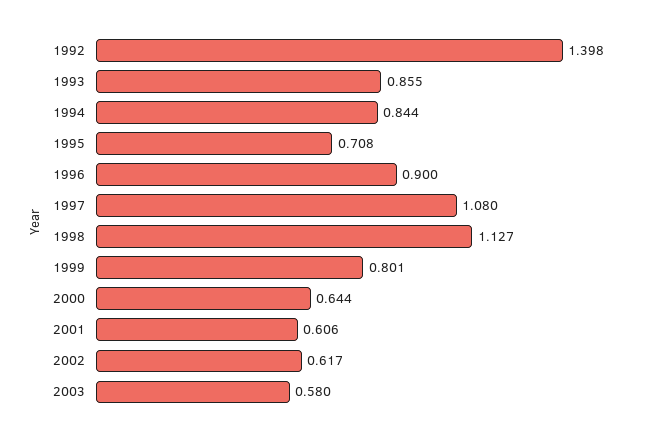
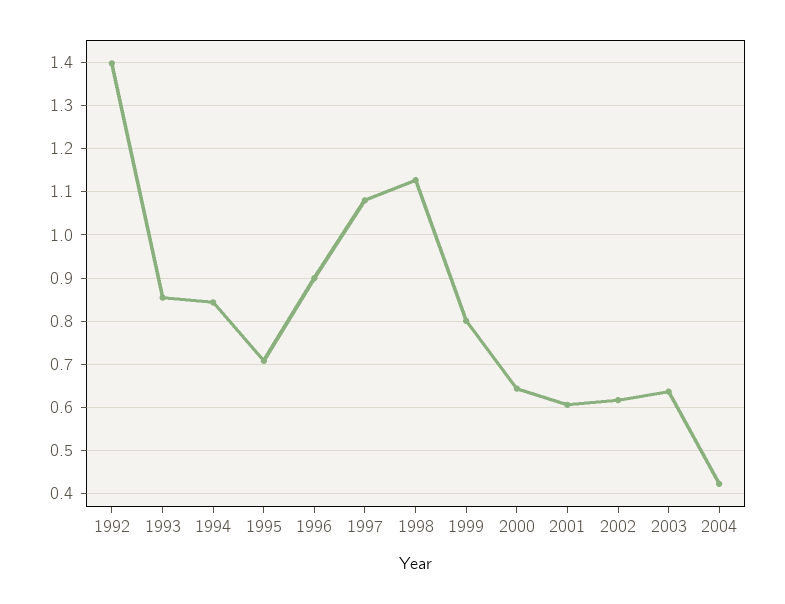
2003: 0.58 -> 0.64
2004: none -> 0.42

